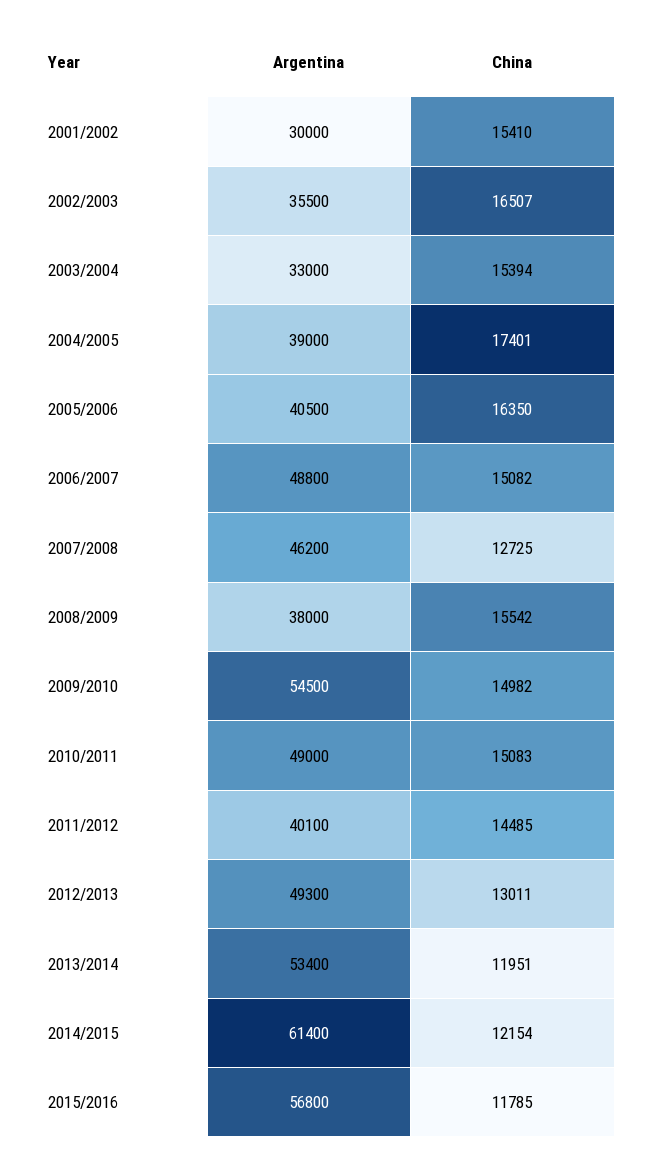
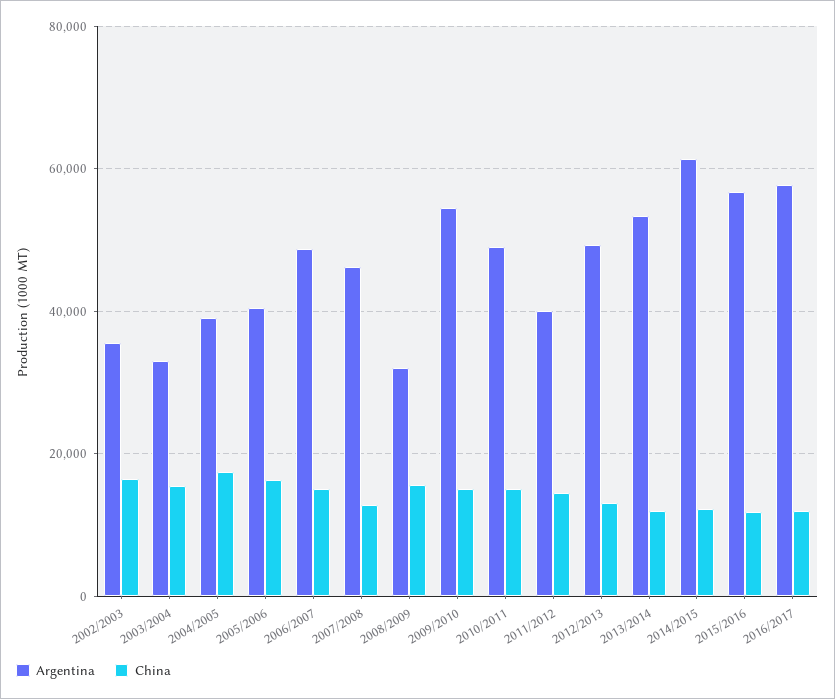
Argentina, 2001/2002: 30000 -> none
China, 2001/2002: 15410 -> none
Argentina, 2008/2009: 38000 -> 32000
Argentina, 2016/2017: none -> 58000
China, 2016/2017: none -> 12000

